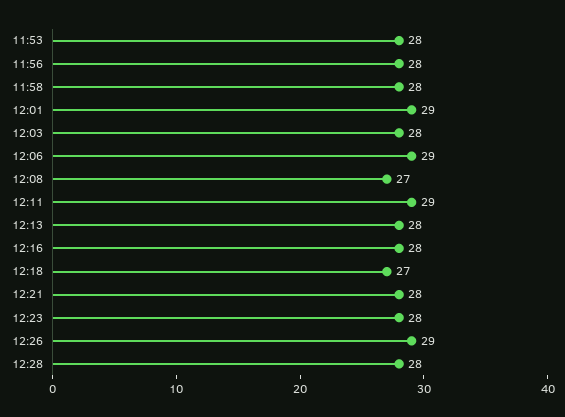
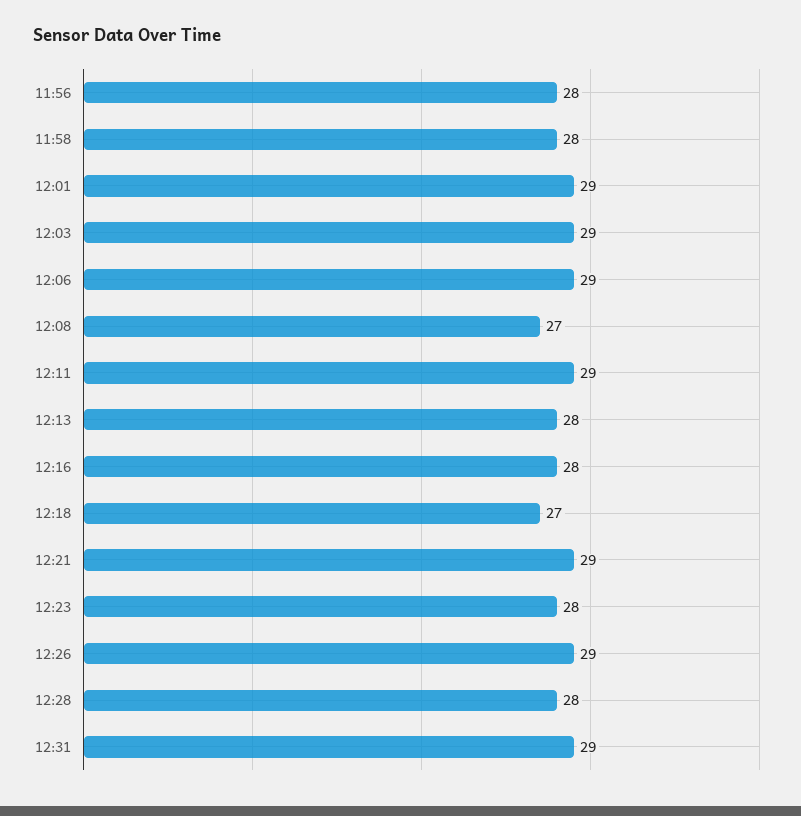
11:53: 28 -> none
12:03: 28 -> 29
12:21: 28 -> 29
12:31: none -> 29

